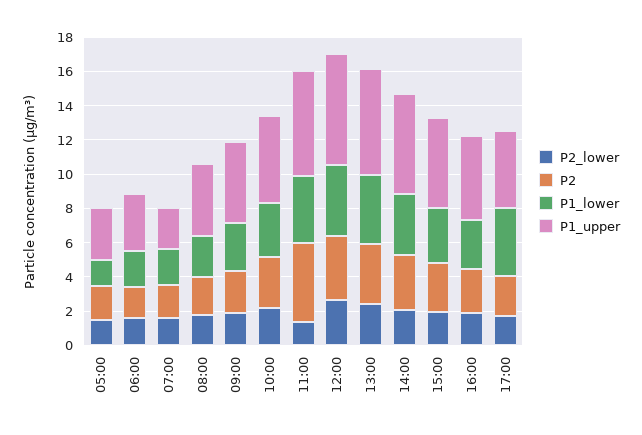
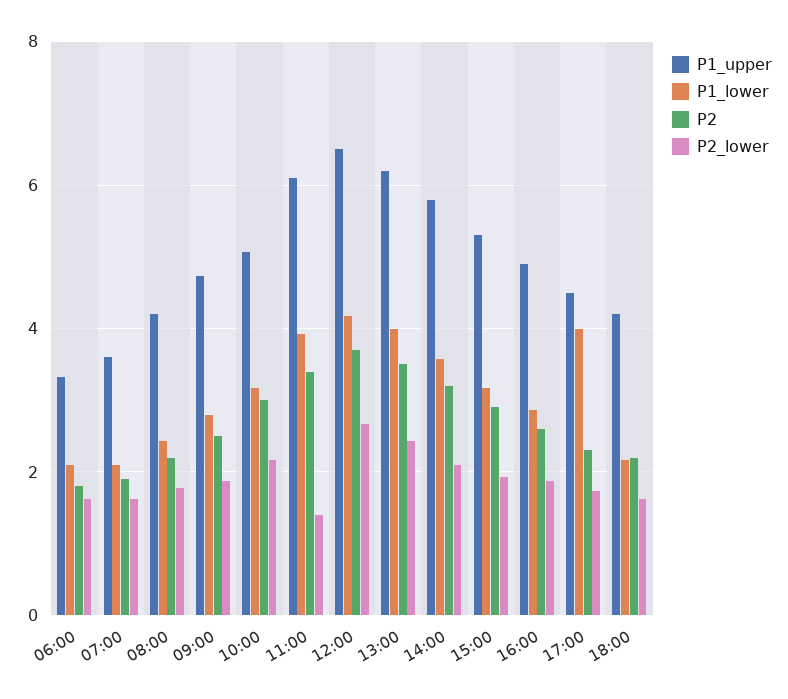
P2_lower, 05:00: 1.5 -> none
P2, 05:00: 2 -> none
P1_lower, 05:00: 1.5 -> none
P1_upper, 05:00: 3 -> none
P1_upper, 07:00: 2.5 -> 3.6
P2, 11:00: 4.5 -> 3.4
P1_upper, 18:00: none -> 4.2
P1_lower, 18:00: none -> 2.2
P2, 18:00: none -> 2.2
P2_lower, 18:00: none -> 1.6

